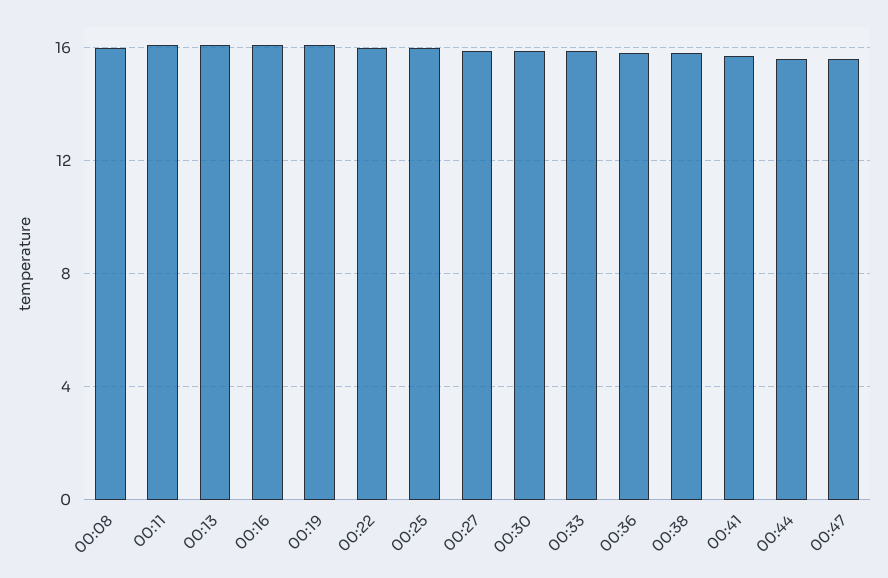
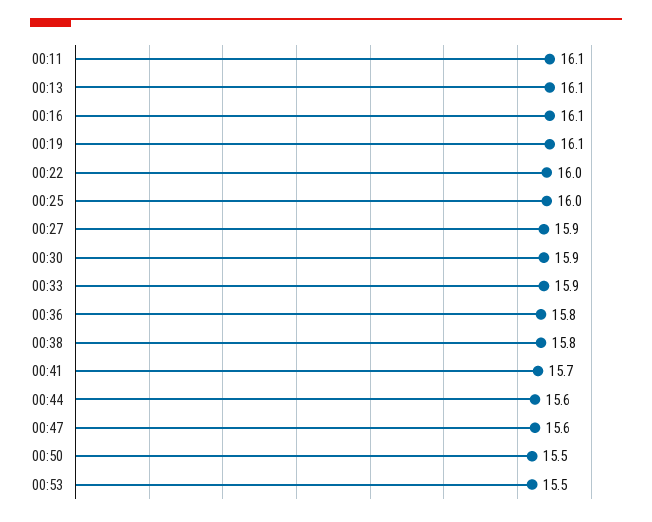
00:08: 16 -> none
00:50: none -> 15.5
00:53: none -> 15.5

